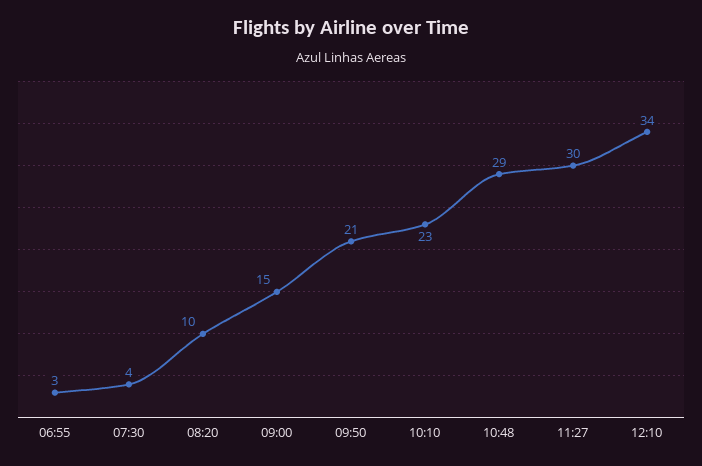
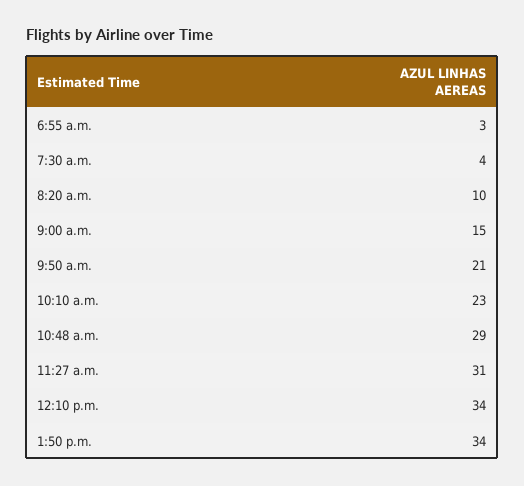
11:27: 30 -> 31
1:50 p.m.: none -> 34

